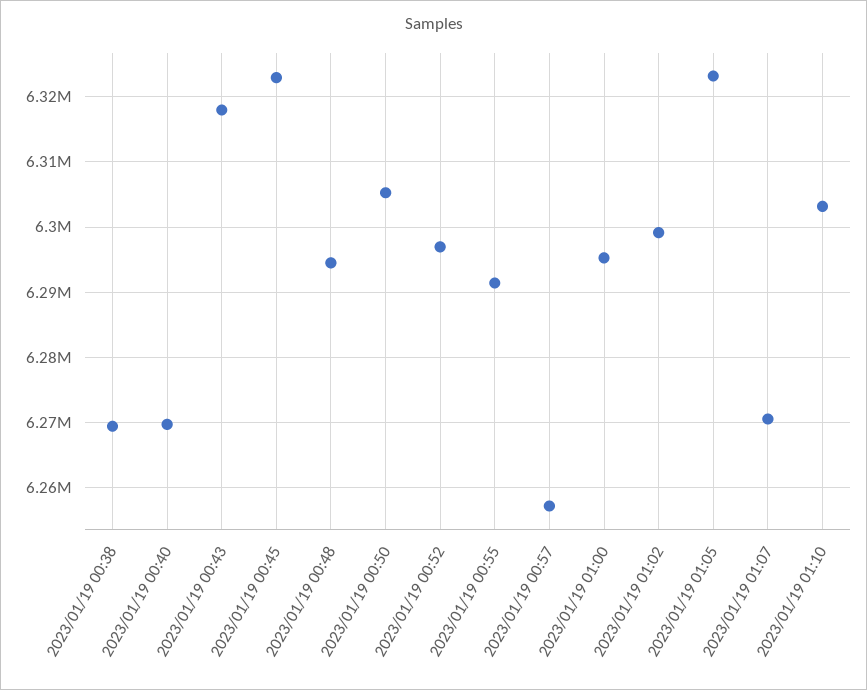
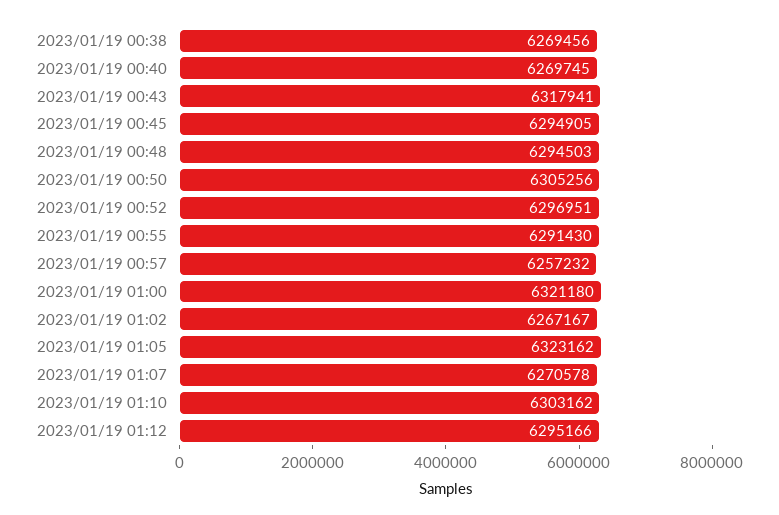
2023/01/19 00:45: 6323000 -> 6294905
2023/01/19 01:00: 6295000 -> 6321180
2023/01/19 01:02: 6299000 -> 6267167
2023/01/19 01:12: none -> 6295166

